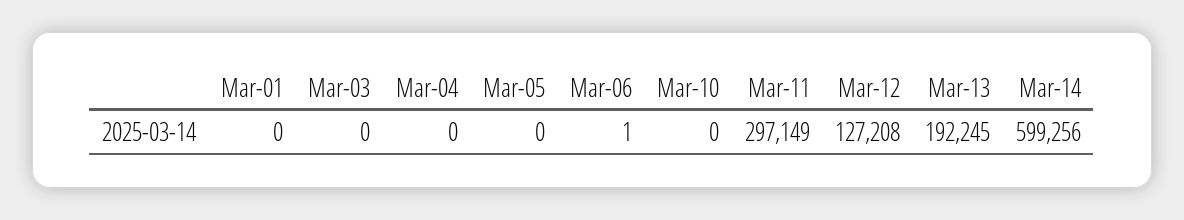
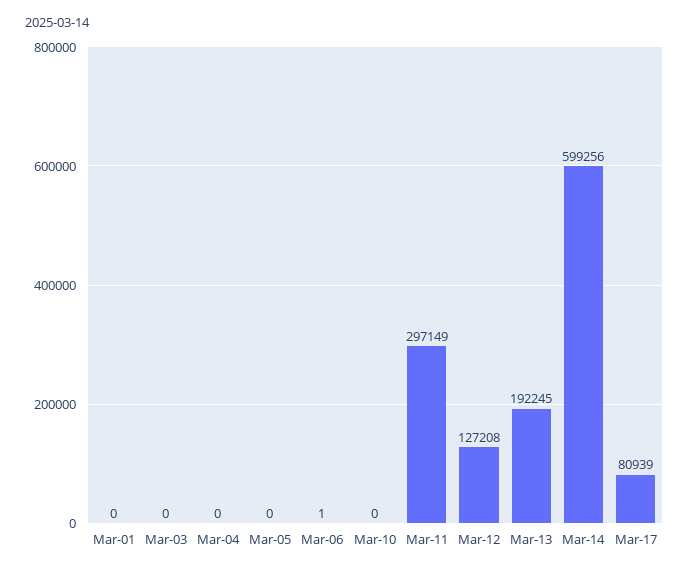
Mar-17: none -> 80939

